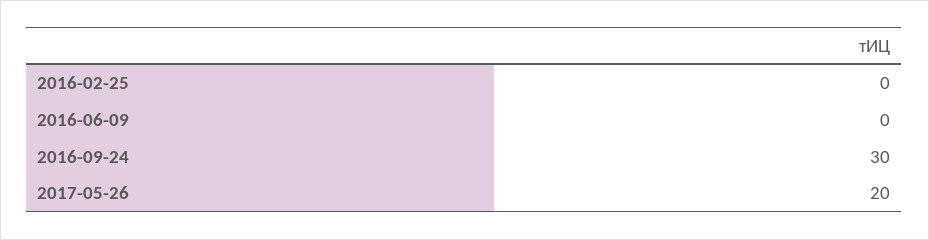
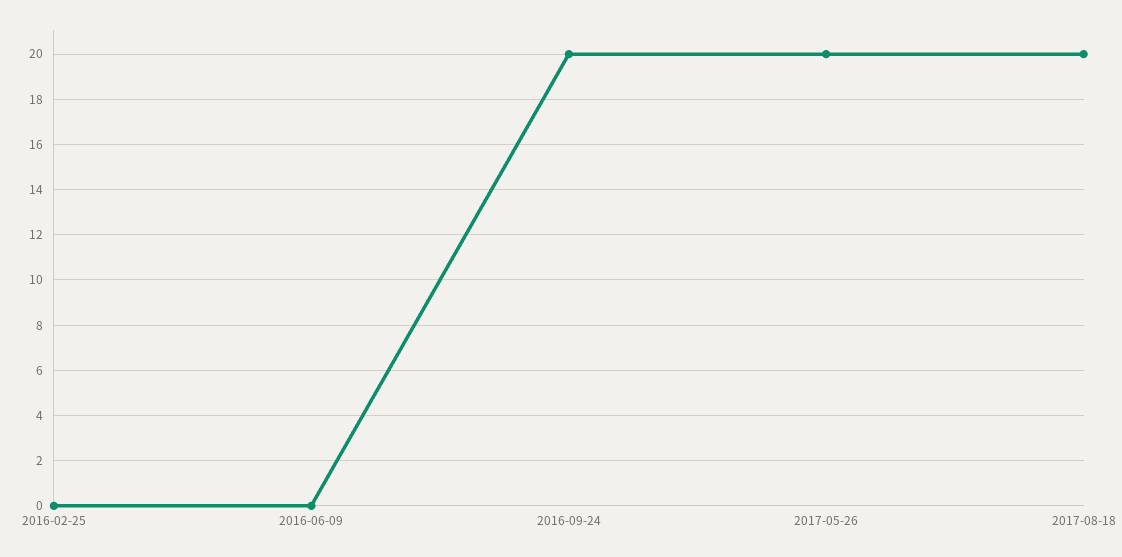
2016-09-24: 30 -> 20
2017-08-18: none -> 20

